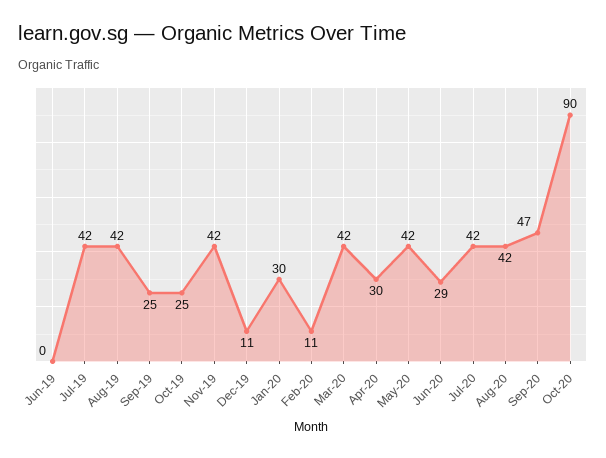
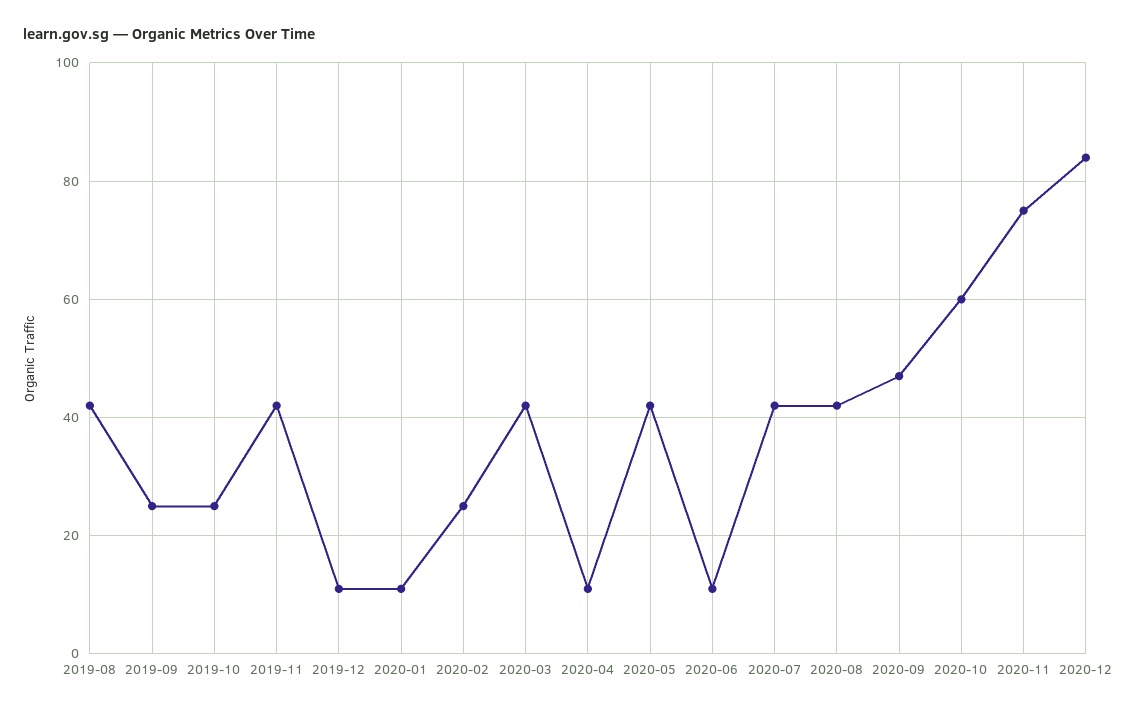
Jun-19: 0 -> none
Jul-19: 42 -> none
Jan-20: 30 -> 10
Feb-20: 11 -> 25
Apr-20: 30 -> 10
Jun-20: 29 -> 10
Oct-20: 90 -> 60
2020-11: none -> 75
2020-12: none -> 85

